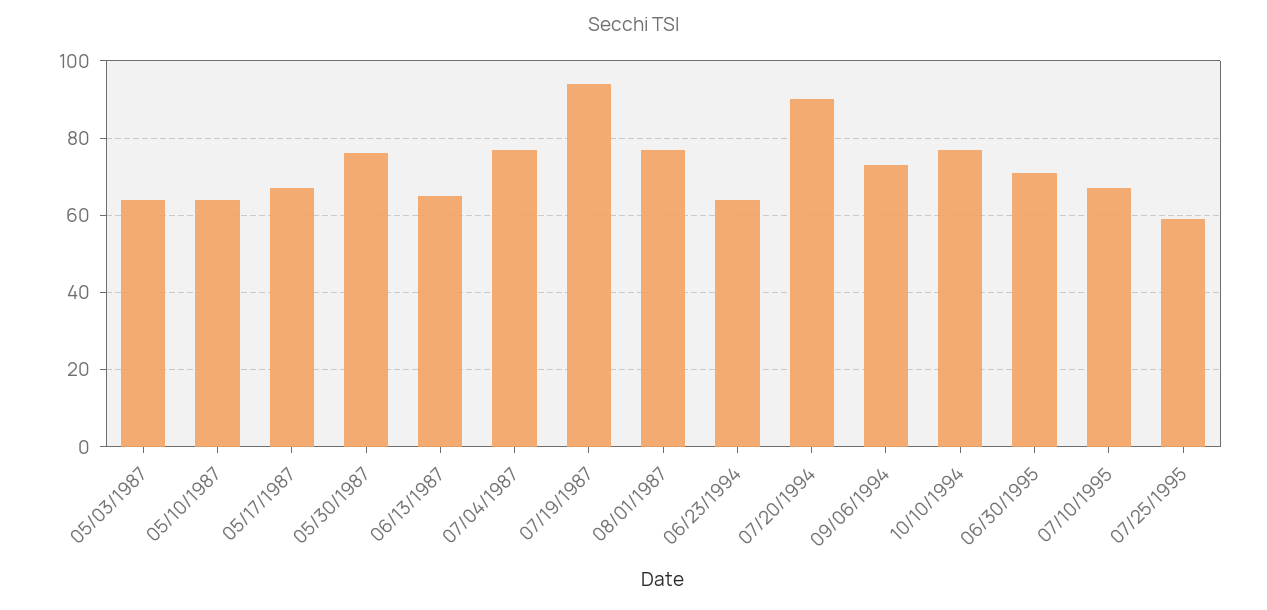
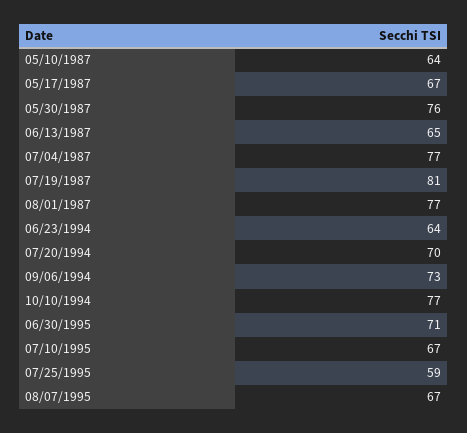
05/03/1987: 65 -> none
07/19/1987: 95 -> 81
07/20/1994: 90 -> 70
08/07/1995: none -> 67

